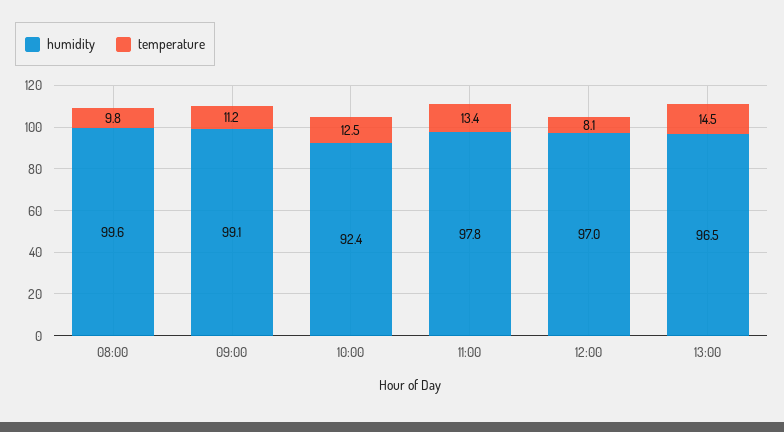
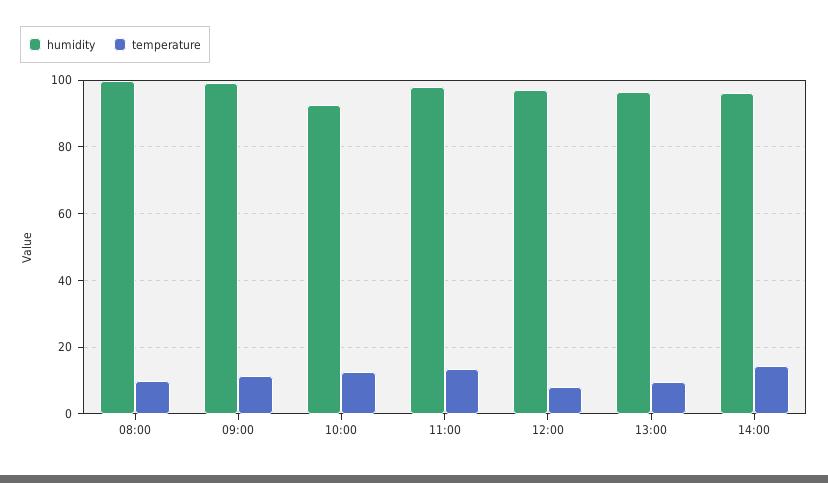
temperature, 13:00: 14.5 -> 10
humidity, 14:00: none -> 96
temperature, 14:00: none -> 14

